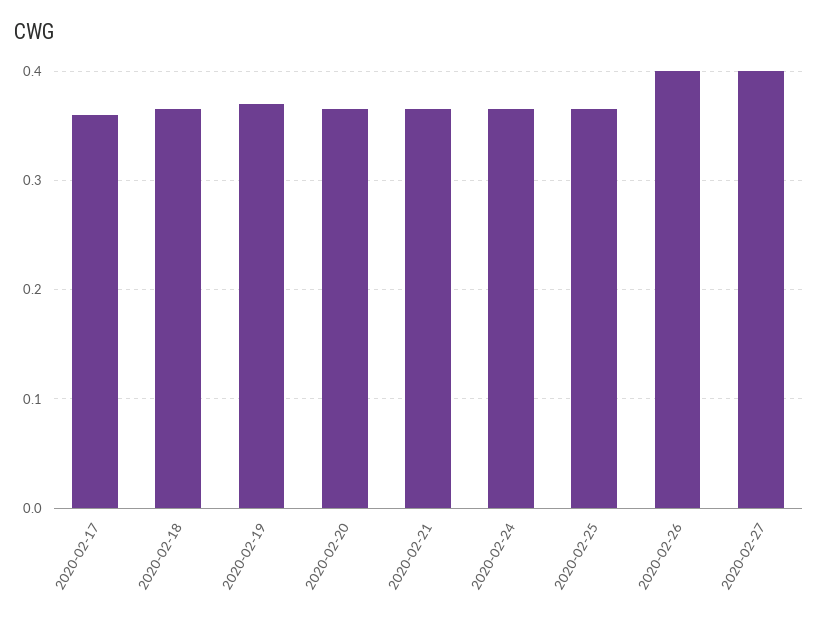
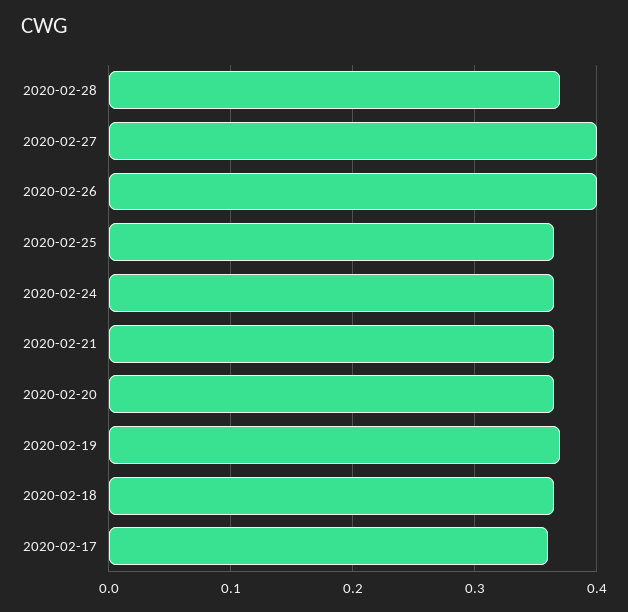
2020-02-28: none -> 0.37

